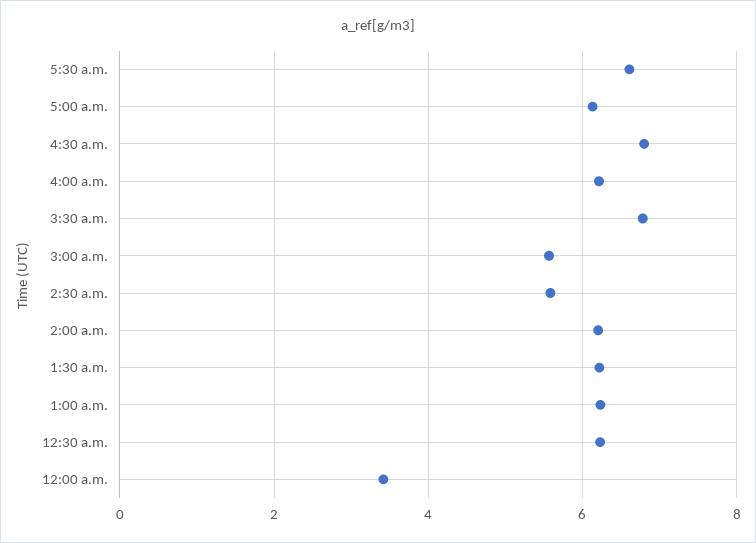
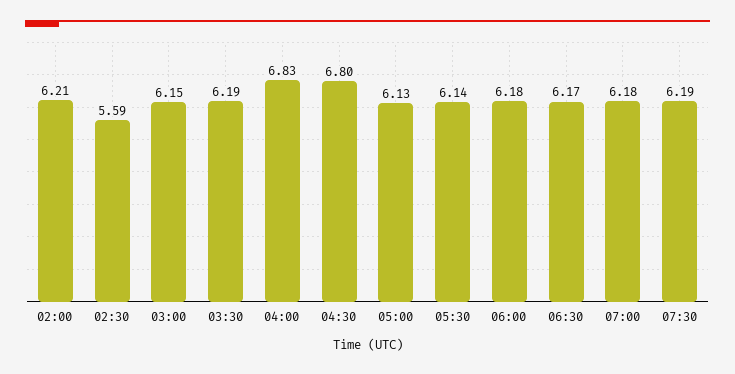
5:30 a.m.: 6.6 -> 6.14
4:00 a.m.: 6.2 -> 6.83
3:30 a.m.: 6.8 -> 6.19
3:00 a.m.: 5.6 -> 6.15
1:30 a.m.: 6.2 -> none
1:00 a.m.: 6.2 -> none
12:30 a.m.: 6.2 -> none
12:00 a.m.: 3.4 -> none
06:00: none -> 6.18
06:30: none -> 6.17
07:00: none -> 6.18
07:30: none -> 6.19

